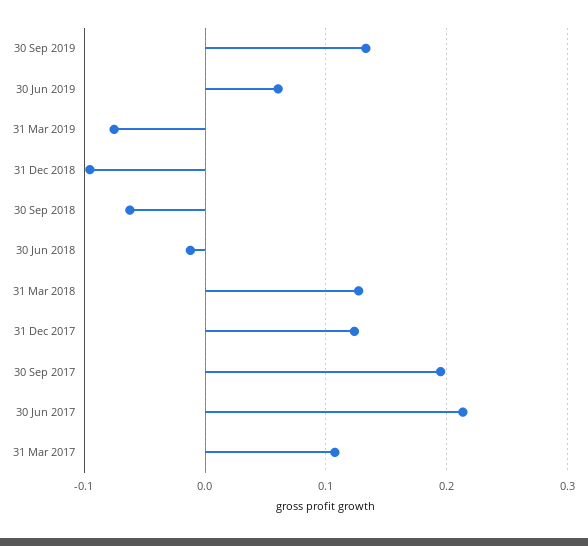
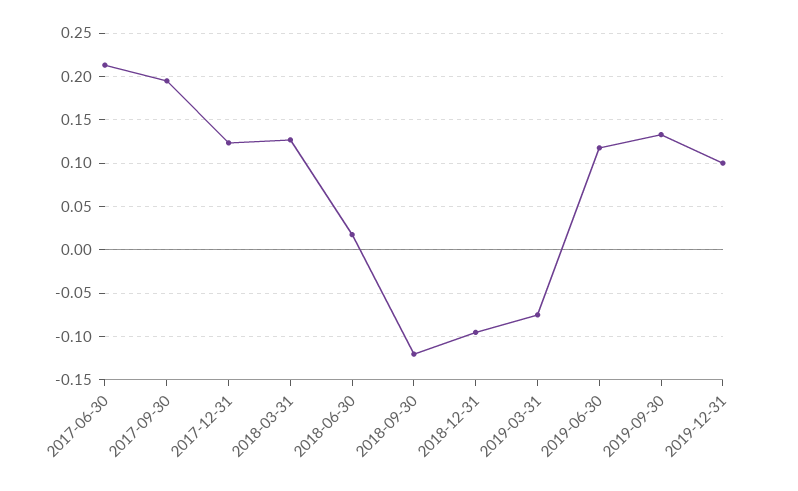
30 Jun 2019: 0.06 -> 0.12
30 Sep 2018: -0.06 -> -0.12
30 Jun 2018: -0.01 -> 0.02
31 Mar 2017: 0.11 -> none
2019-12-31: none -> 0.1

